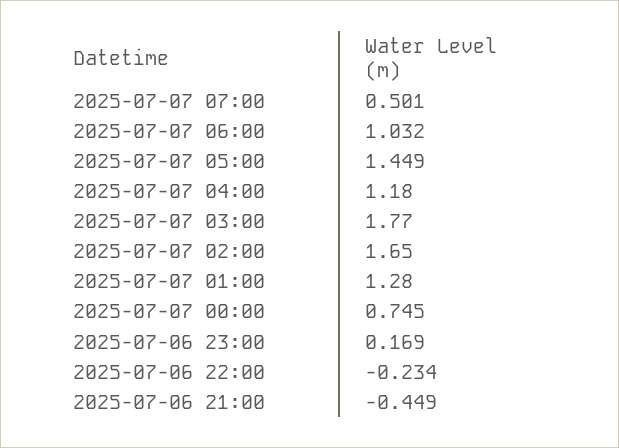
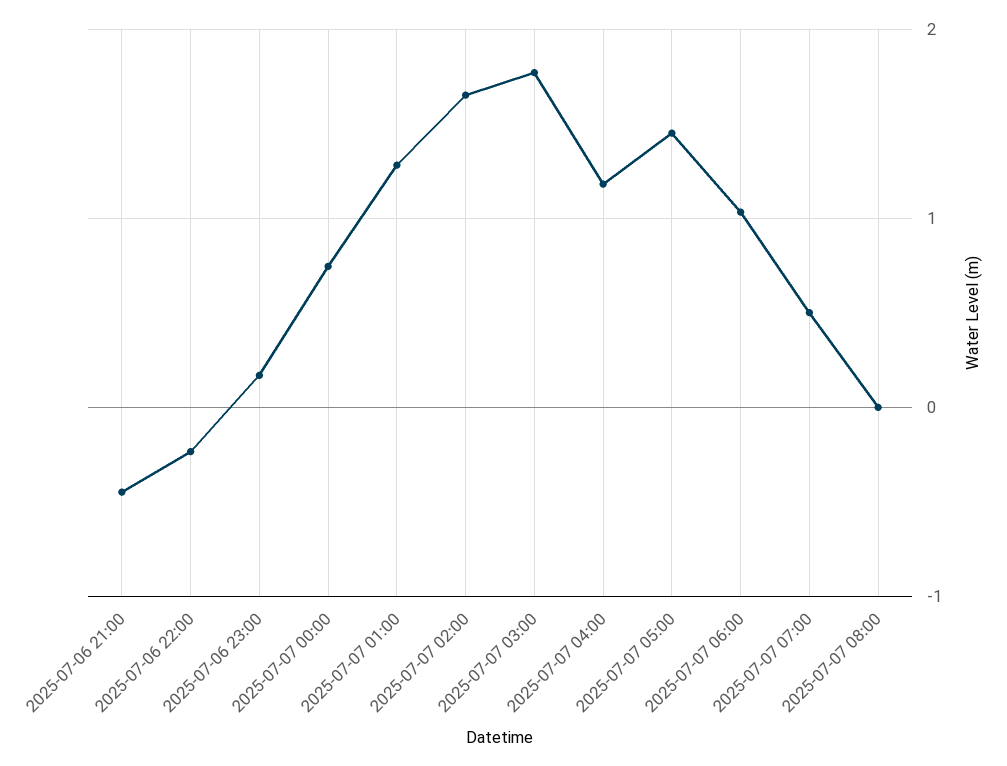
2025-07-07 08:00: none -> 0

